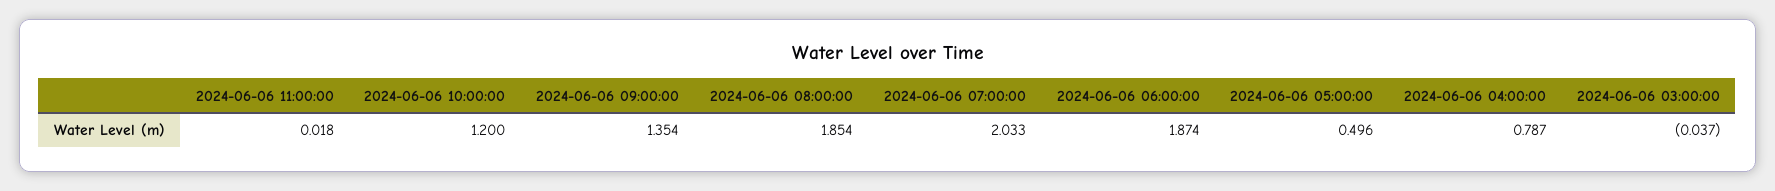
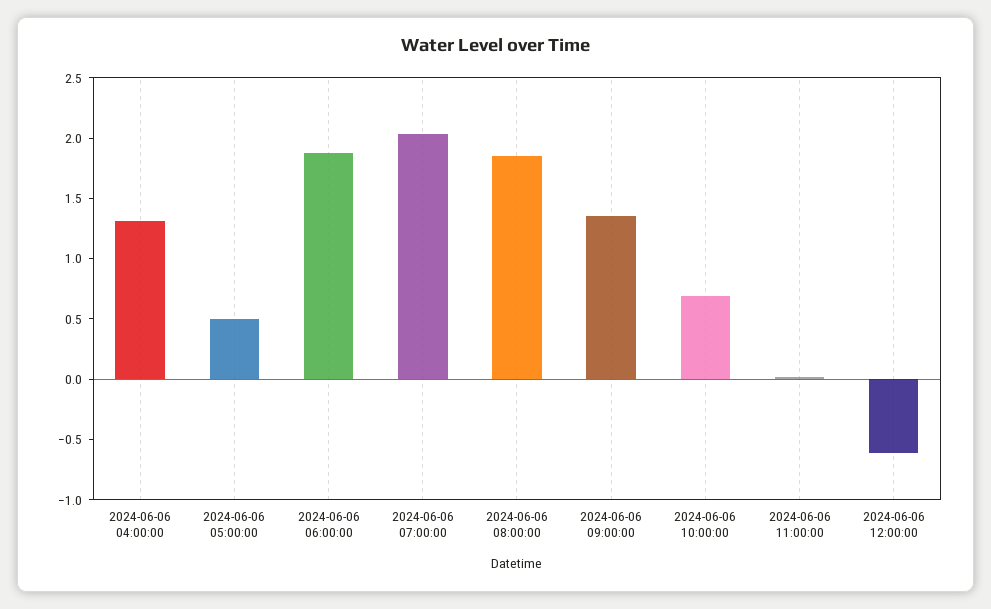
2024-06-06 10:00:00: 1.2 -> 0.7
2024-06-06 04:00:00: 0.787 -> 1.3
2024-06-06 03:00:00: -0.037 -> none
2024-06-06 12:00:00: none -> -0.6

